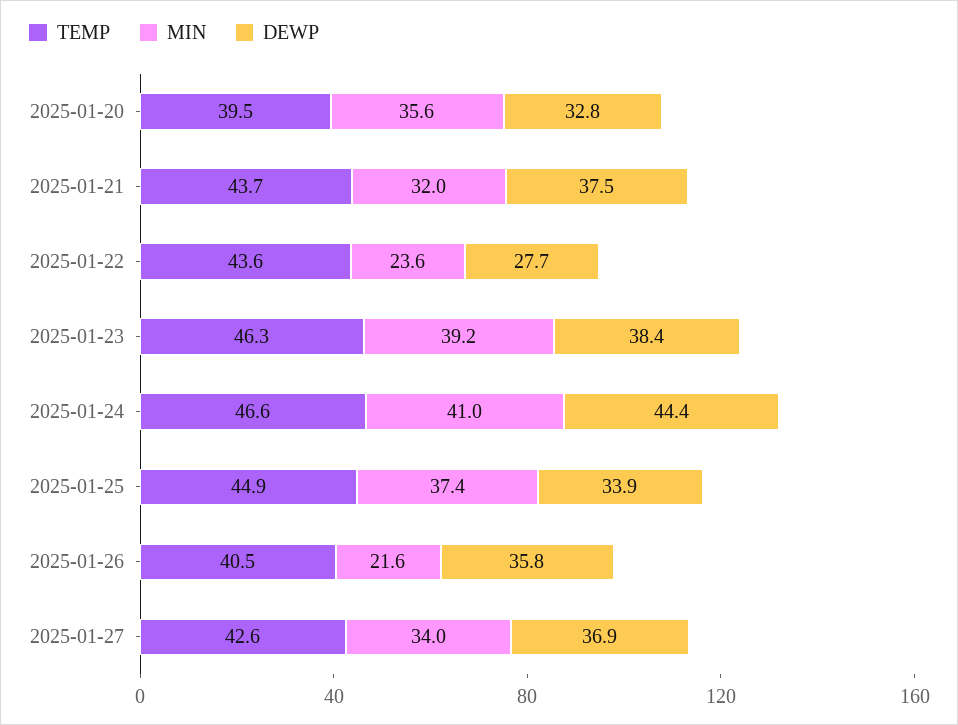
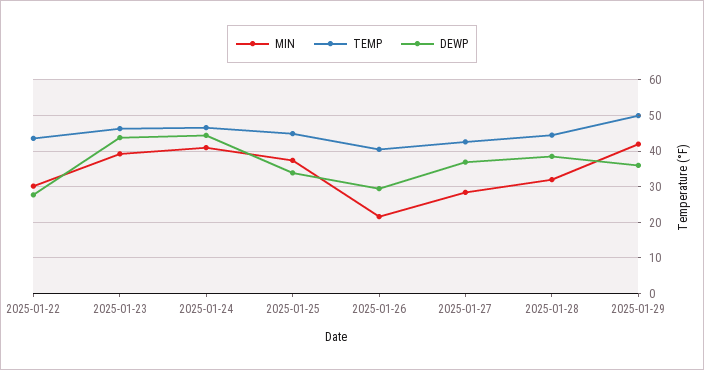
TEMP, 2025-01-20: 39.5 -> none
MIN, 2025-01-20: 35.6 -> none
DEWP, 2025-01-20: 32.8 -> none
TEMP, 2025-01-21: 43.7 -> none
MIN, 2025-01-21: 32 -> none
DEWP, 2025-01-21: 37.5 -> none
MIN, 2025-01-22: 23.6 -> 30
DEWP, 2025-01-23: 38.4 -> 44
DEWP, 2025-01-26: 35.8 -> 30
MIN, 2025-01-27: 34 -> 28
MIN, 2025-01-28: none -> 32
TEMP, 2025-01-28: none -> 44
DEWP, 2025-01-28: none -> 38
MIN, 2025-01-29: none -> 42
TEMP, 2025-01-29: none -> 50
DEWP, 2025-01-29: none -> 36

